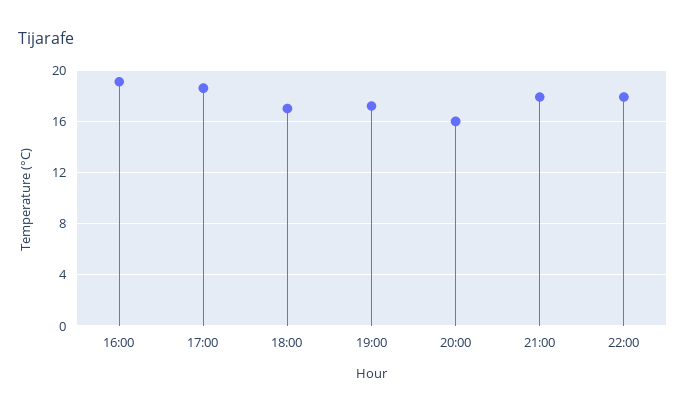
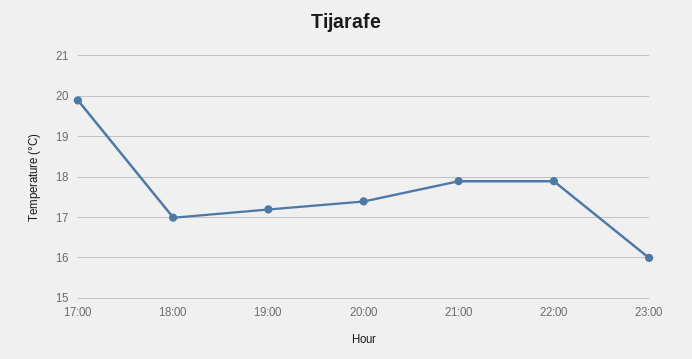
16:00: 19 -> none
17:00: 18.5 -> 20
20:00: 16 -> 17.5
23:00: none -> 16

